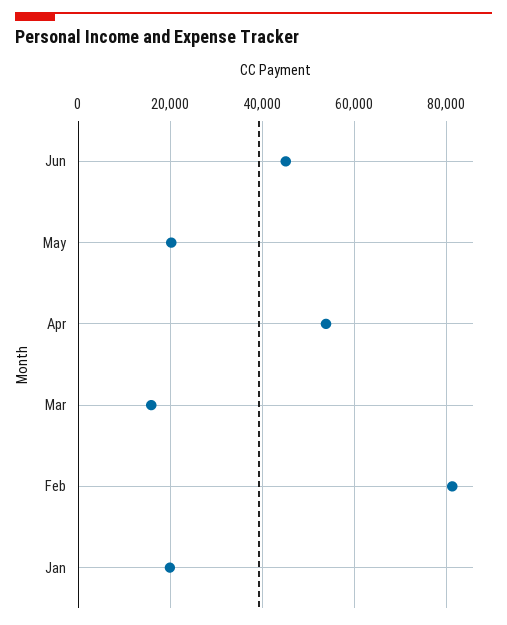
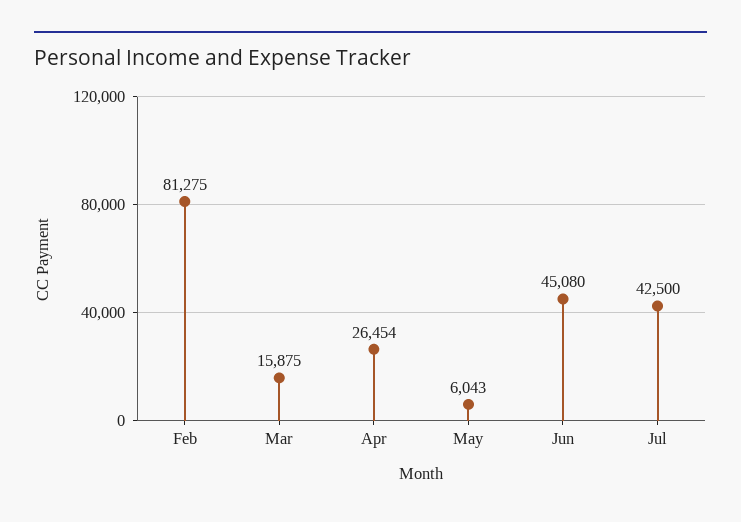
May: 20000 -> 6043
Apr: 54000 -> 26454
Jan: 20000 -> none
Jul: none -> 42500

